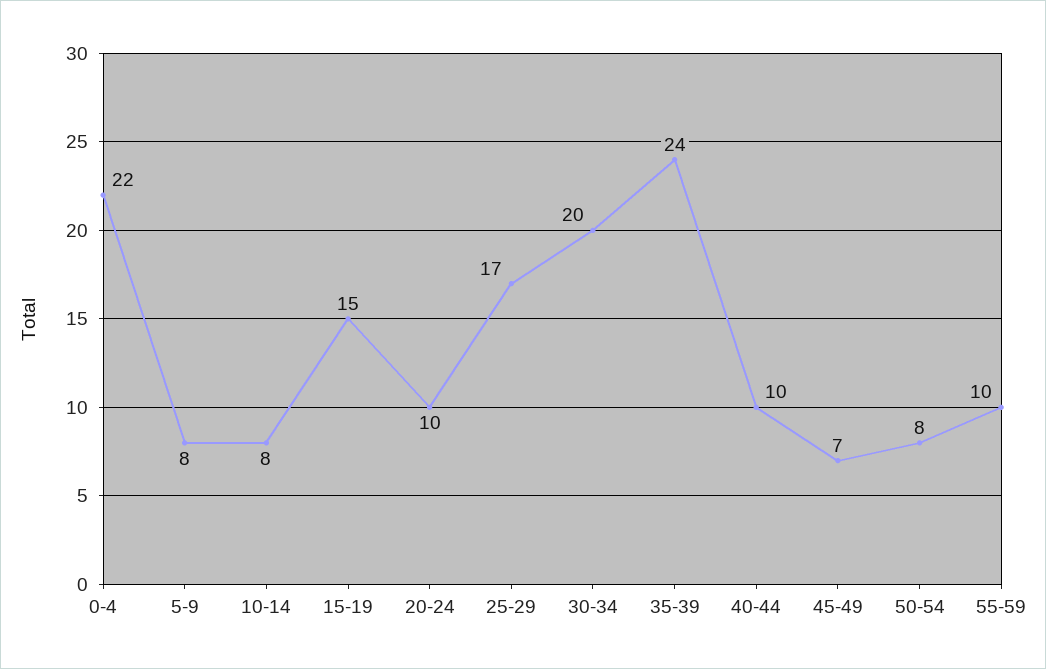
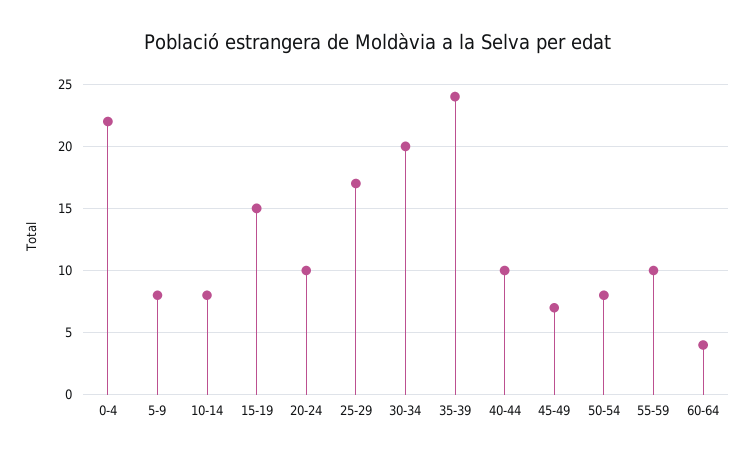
60-64: none -> 4

